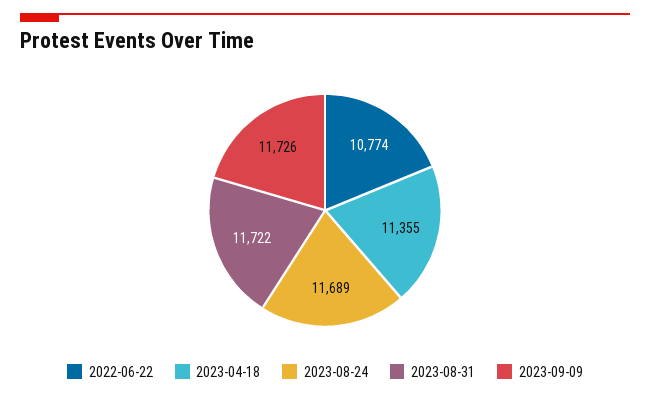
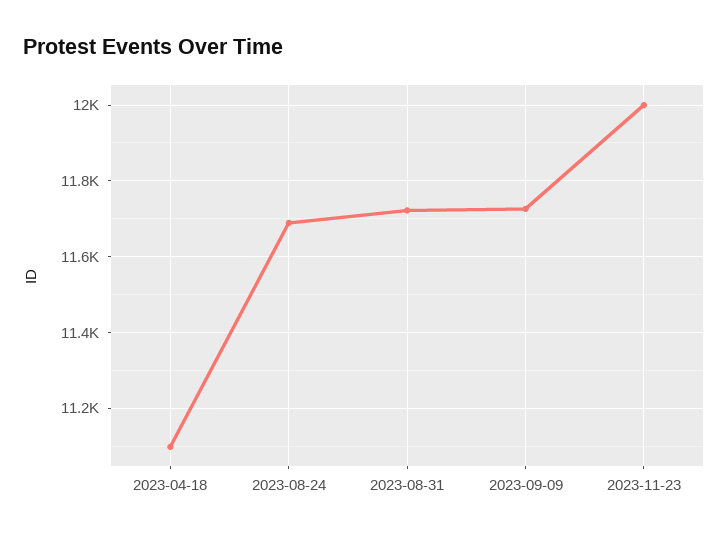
2022-06-22: 10774 -> none
2023-04-18: 11355 -> 11100
2023-11-23: none -> 12000

